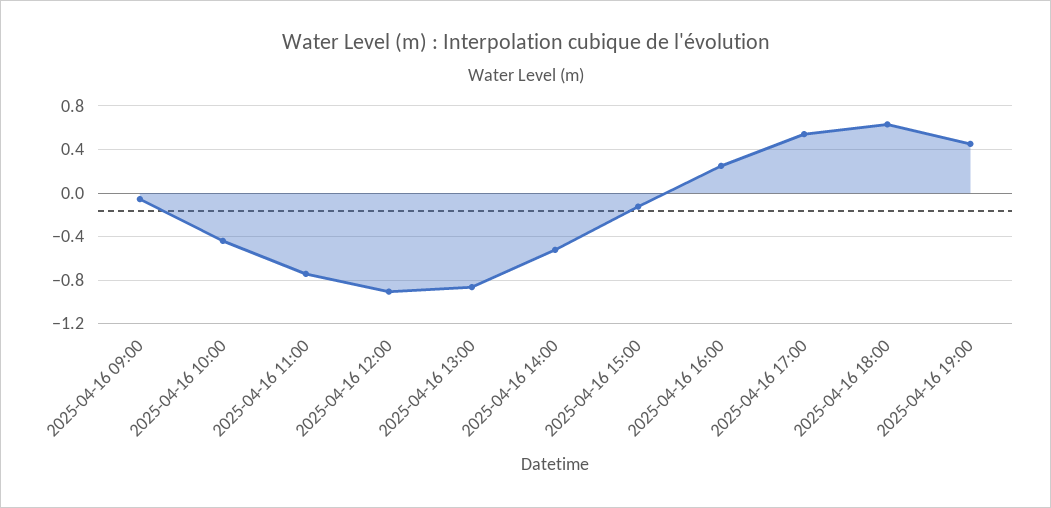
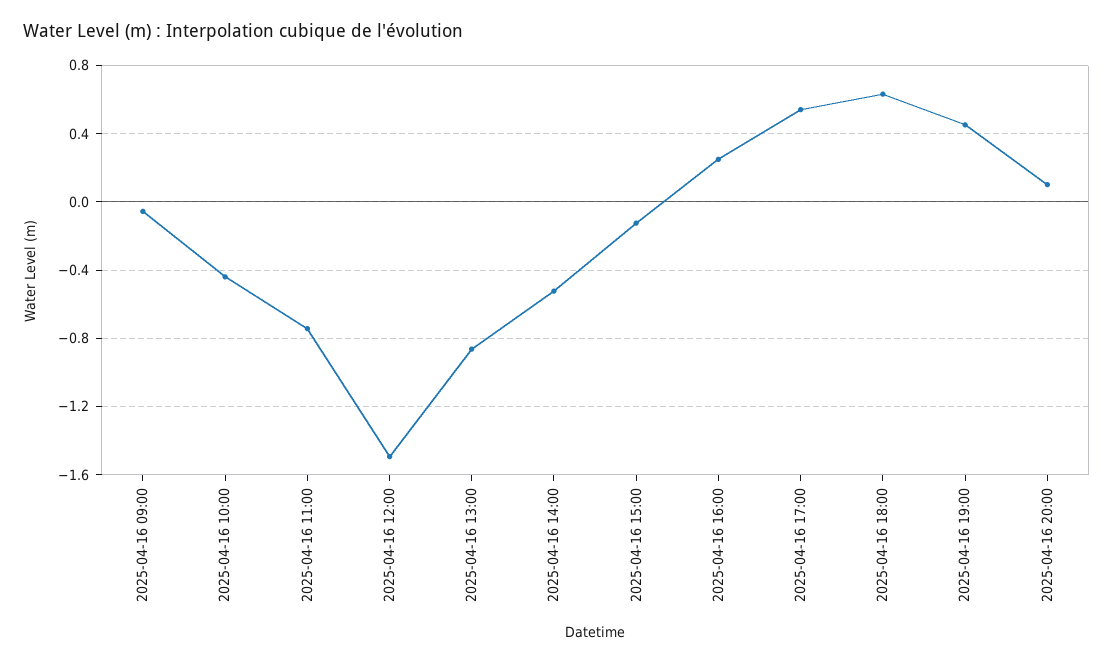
2025-04-16 12:00: -0.9 -> -1.5
2025-04-16 20:00: none -> 0.1

